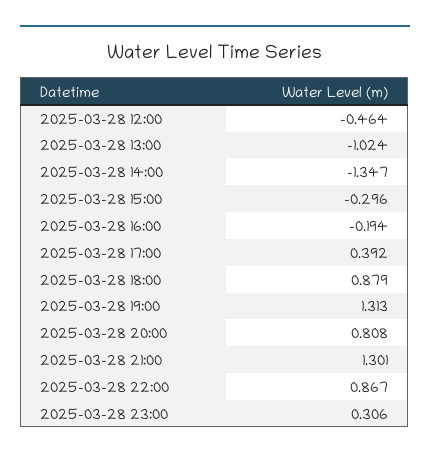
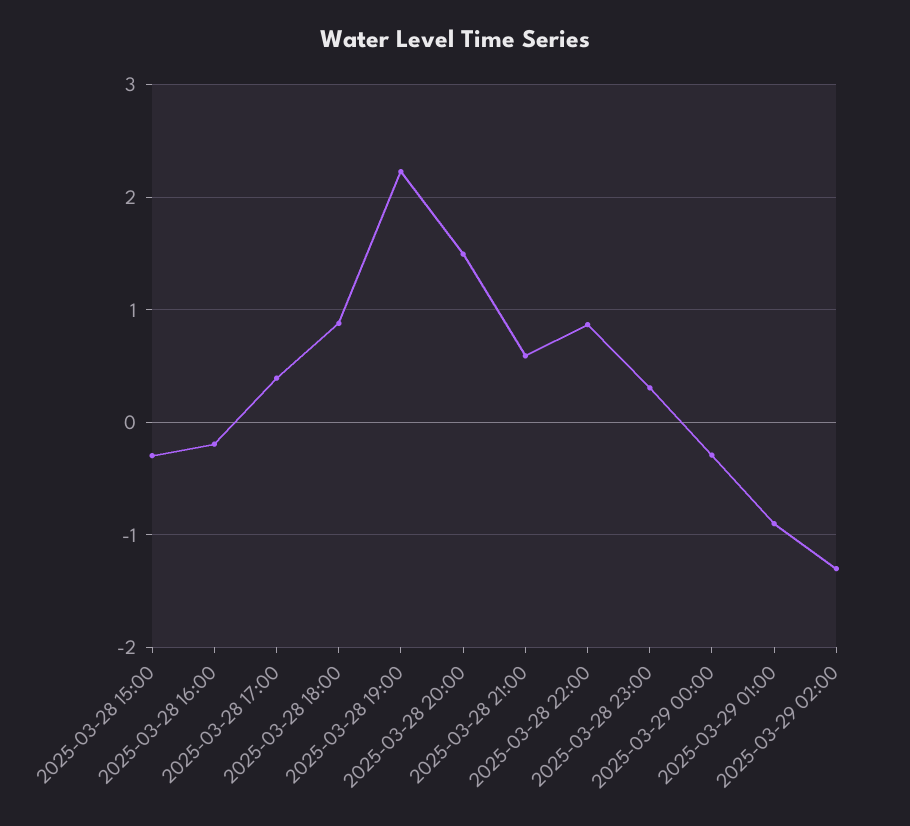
2025-03-28 12:00: -0.464 -> none
2025-03-28 13:00: -1.024 -> none
2025-03-28 14:00: -1.347 -> none
2025-03-28 19:00: 1.313 -> 2.2
2025-03-28 20:00: 0.808 -> 1.5
2025-03-28 21:00: 1.301 -> 0.6
2025-03-29 00:00: none -> -0.3
2025-03-29 01:00: none -> -0.9
2025-03-29 02:00: none -> -1.3

